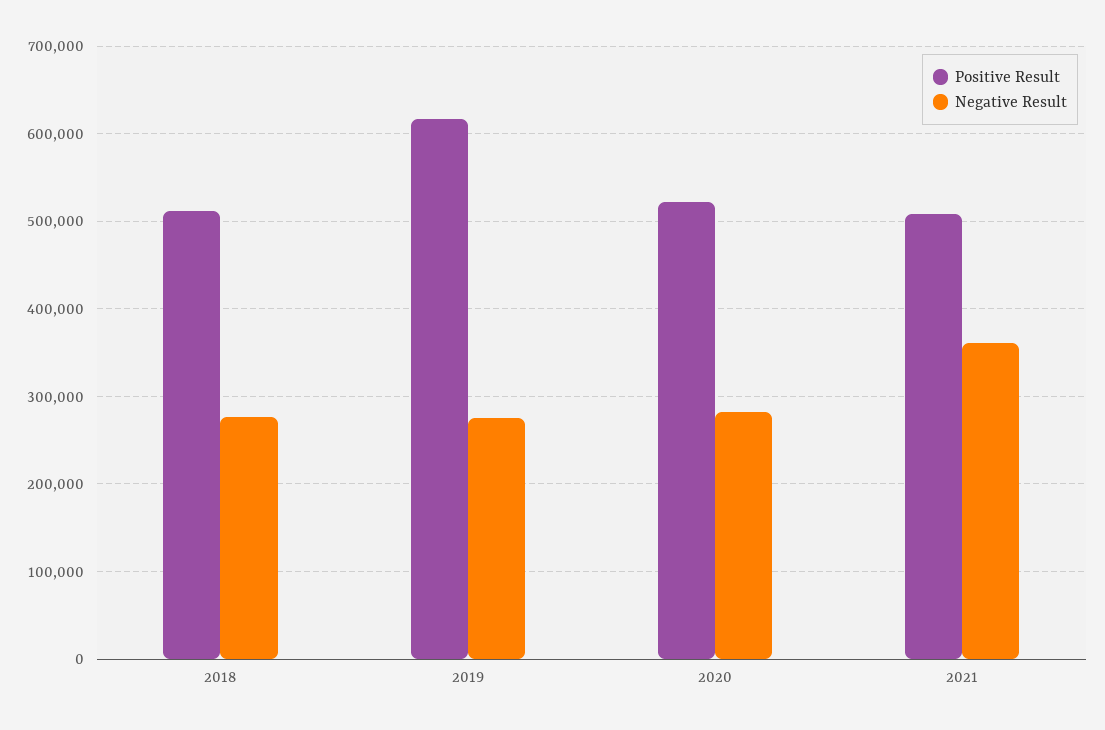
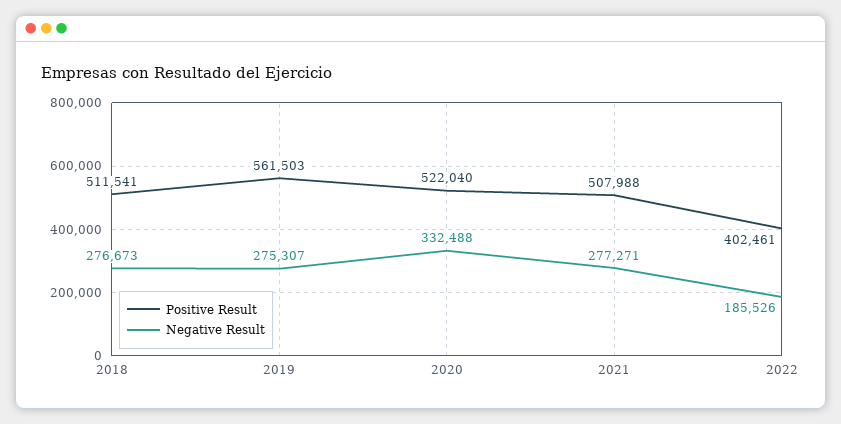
Positive Result, 2019: 620000 -> 561503
Negative Result, 2020: 280000 -> 332488
Negative Result, 2021: 360000 -> 277271
Positive Result, 2022: none -> 402461
Negative Result, 2022: none -> 185526

